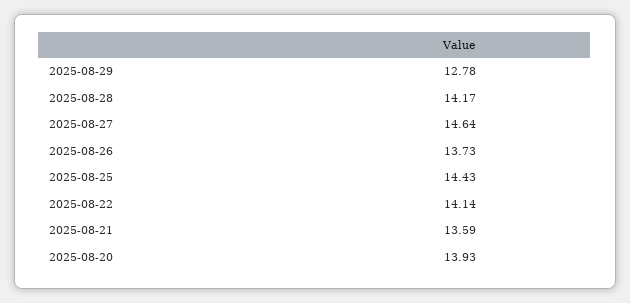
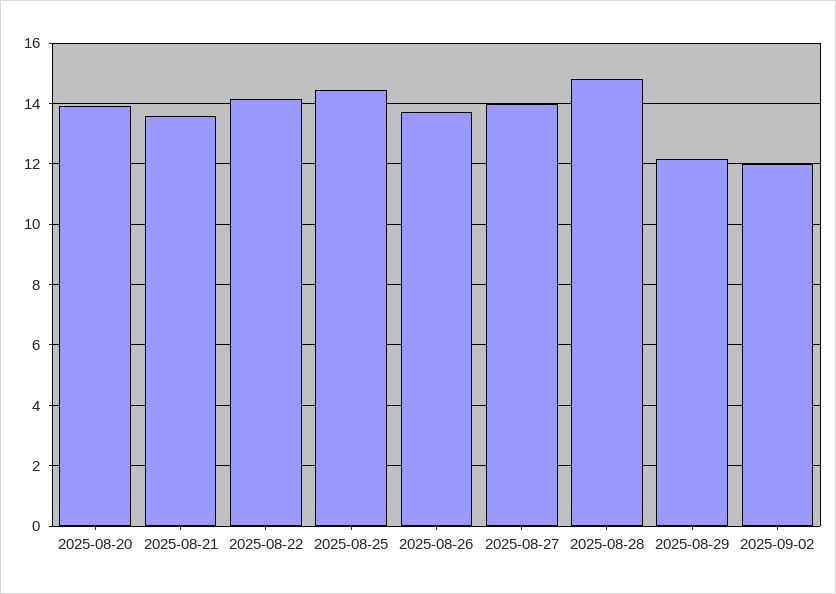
2025-08-29: 12.78 -> 12.2
2025-08-28: 14.17 -> 14.8
2025-08-27: 14.64 -> 14
2025-09-02: none -> 12

